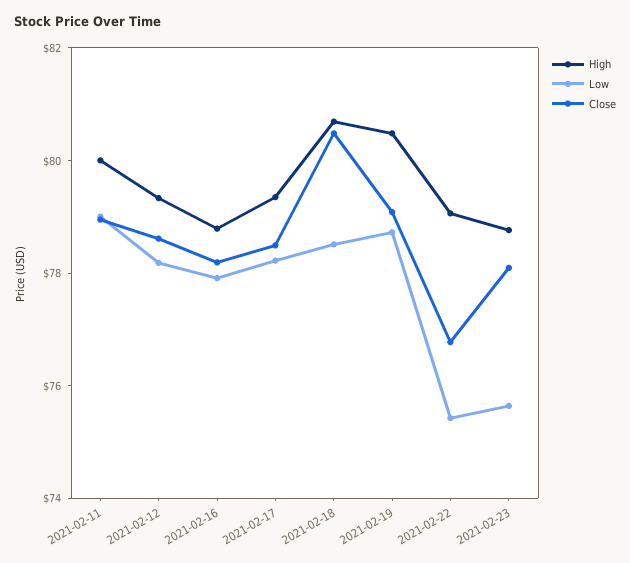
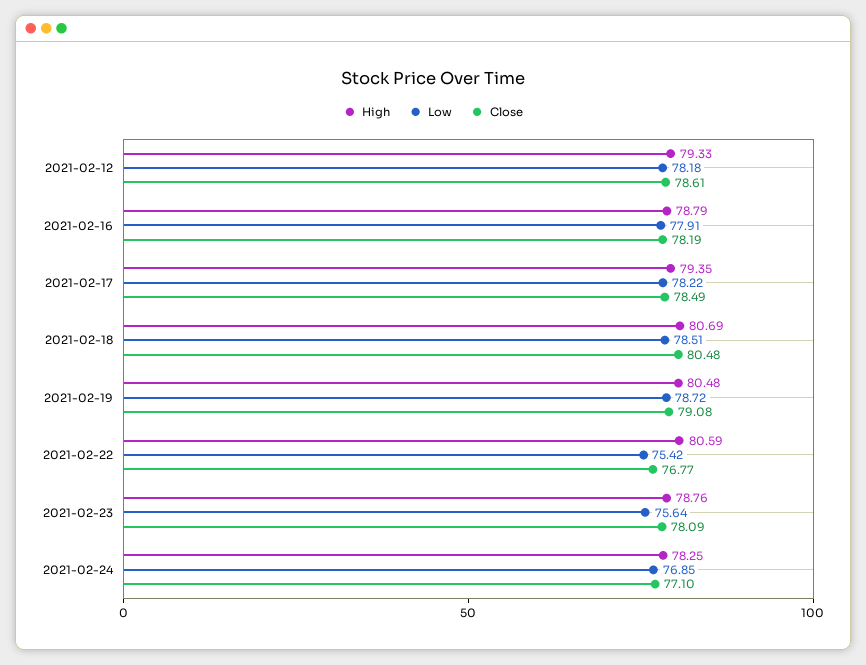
High, 2021-02-11: 80 -> none
Low, 2021-02-11: 79 -> none
Close, 2021-02-11: 79 -> none
High, 2021-02-22: 79 -> 80.59
High, 2021-02-24: none -> 78.25
Low, 2021-02-24: none -> 76.85
Close, 2021-02-24: none -> 77.1

